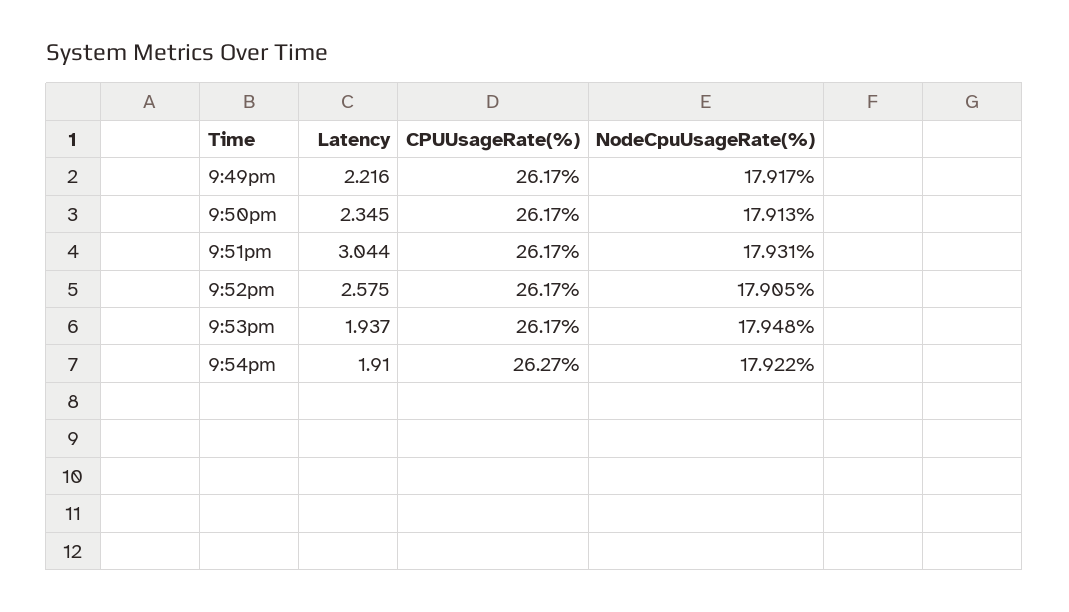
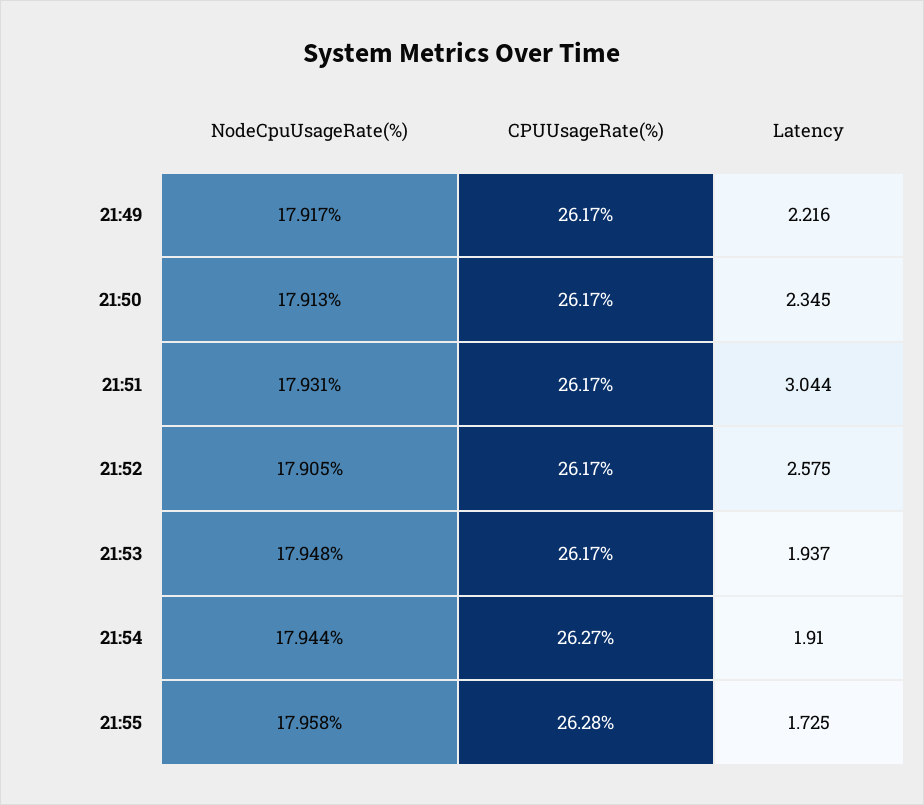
NodeCpuUsageRate(%), 9:54pm: 17.922 -> 17.944
NodeCpuUsageRate(%), 21:55: none -> 17.958
CPUUsageRate(%), 21:55: none -> 26.28
Latency, 21:55: none -> 1.725

